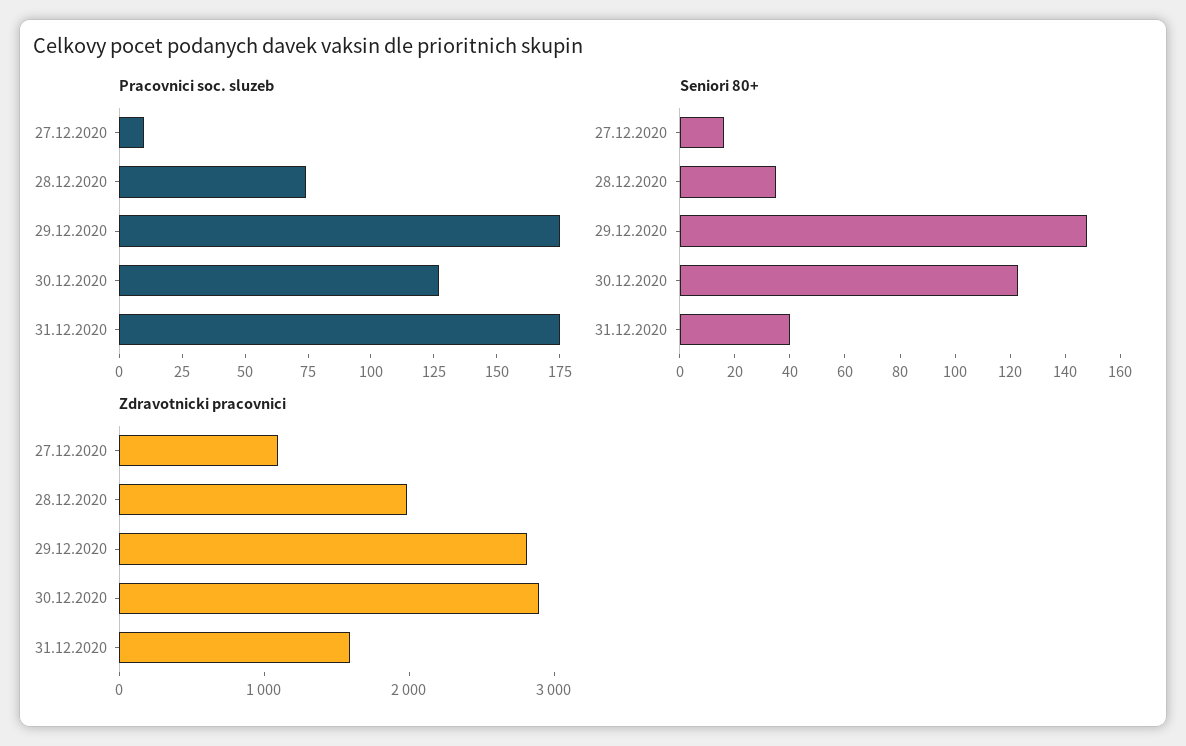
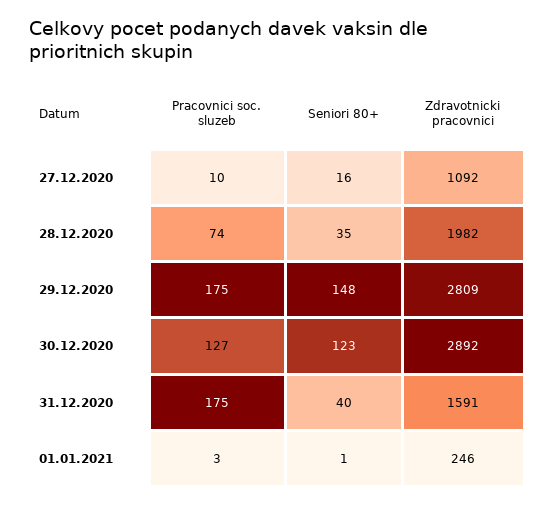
Pracovnici soc. sluzeb, 01.01.2021: none -> 3
Seniori 80+, 01.01.2021: none -> 1
Zdravotnicki pracovnici, 01.01.2021: none -> 246

